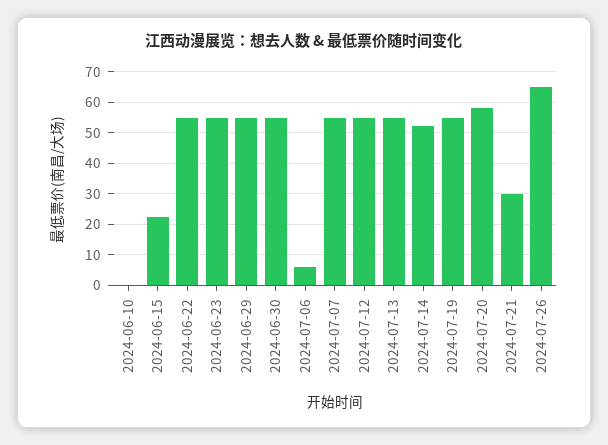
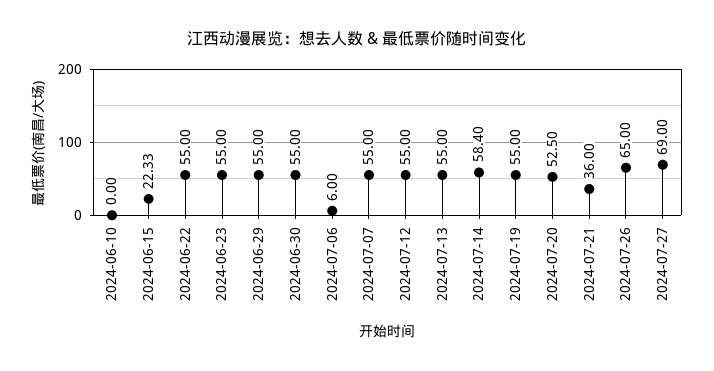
2024-07-14: 52 -> 58.4
2024-07-20: 58 -> 52.5
2024-07-21: 30 -> 36
2024-07-27: none -> 69

